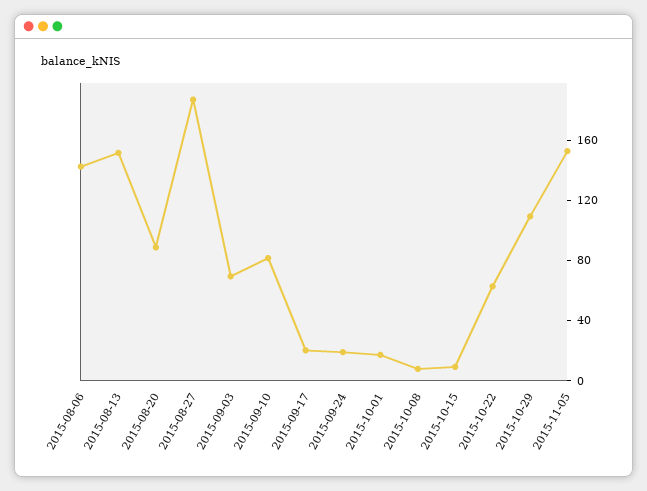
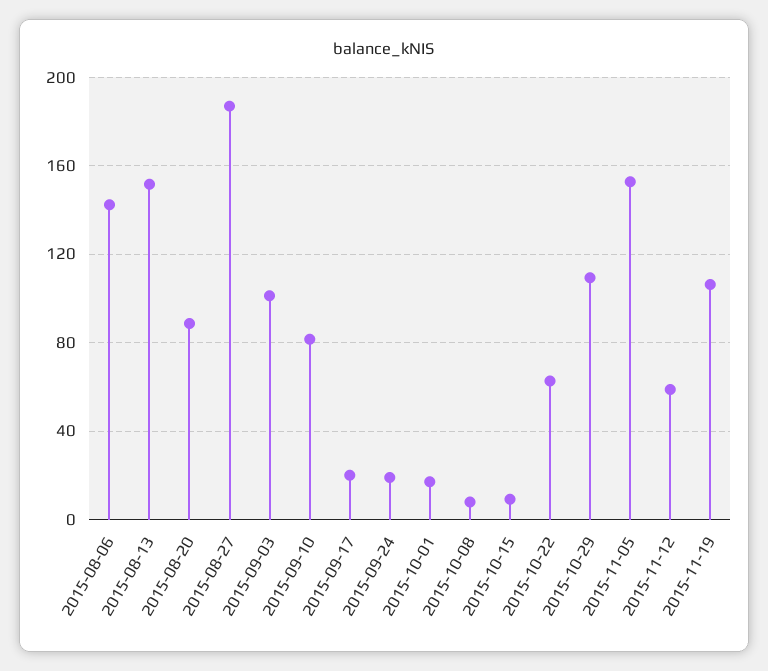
2015-09-03: 70 -> 100
2015-11-12: none -> 60
2015-11-19: none -> 105

